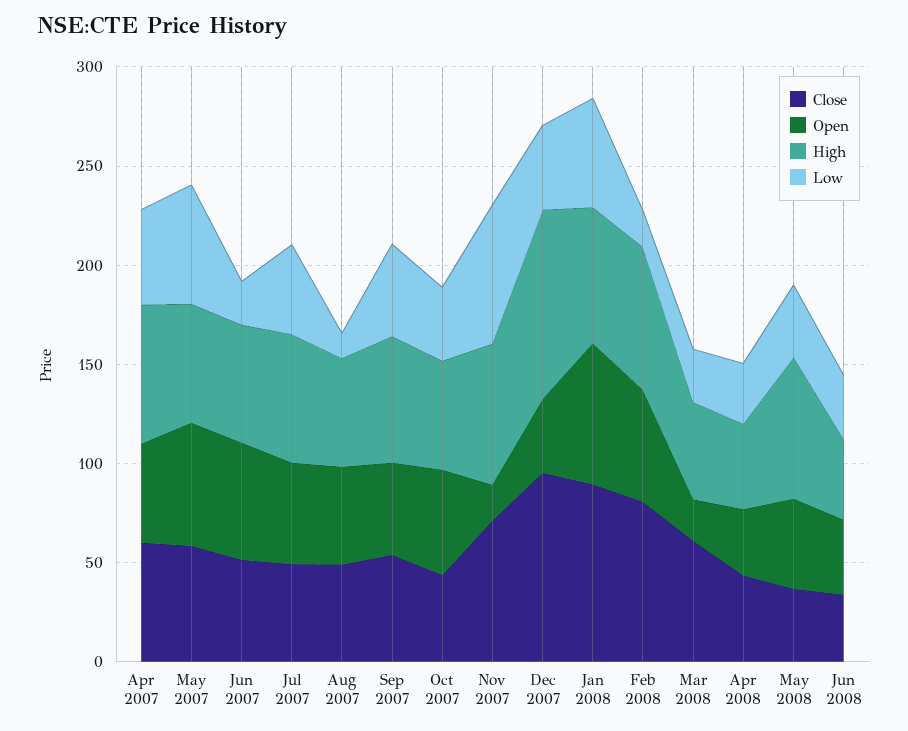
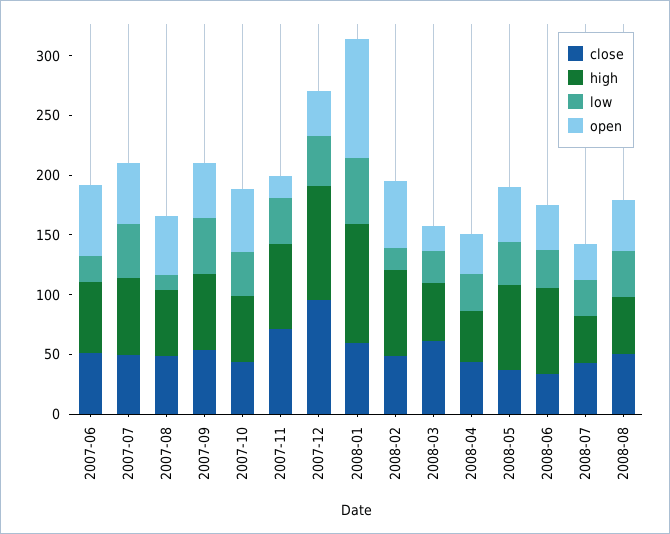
Close, Apr 2007: 60 -> none
Open, Apr 2007: 50 -> none
High, Apr 2007: 70 -> none
Low, Apr 2007: 50 -> none
Close, May 2007: 60 -> none
Open, May 2007: 60 -> none
High, May 2007: 60 -> none
Low, May 2007: 60 -> none
Low, Nov 2007: 70 -> 40
Close, Jan 2008: 90 -> 60
Open, Jan 2008: 70 -> 100
High, Jan 2008: 70 -> 100
Close, Feb 2008: 80 -> 50
High, Jun 2008: 40 -> 70
Close, 2008-07: none -> 40
High, 2008-07: none -> 40
Low, 2008-07: none -> 30
Open, 2008-07: none -> 30
Close, 2008-08: none -> 50
High, 2008-08: none -> 50
Low, 2008-08: none -> 40
Open, 2008-08: none -> 40

